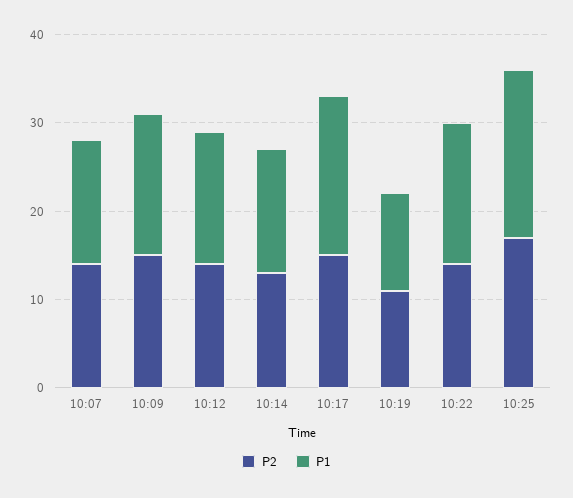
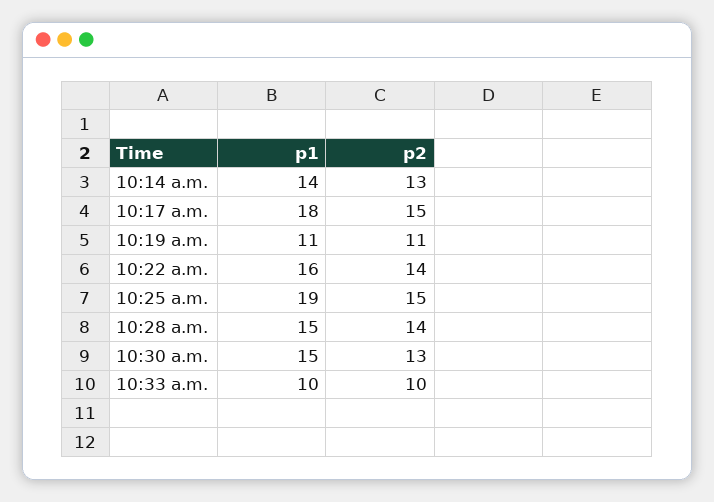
P2, 10:07: 14 -> none
P1, 10:07: 14 -> none
P2, 10:09: 15 -> none
P1, 10:09: 16 -> none
P2, 10:12: 14 -> none
P1, 10:12: 15 -> none
P2, 10:25: 17 -> 15
P1, 10:28 a.m.: none -> 15
P2, 10:28 a.m.: none -> 14
P1, 10:30 a.m.: none -> 15
P2, 10:30 a.m.: none -> 13
P1, 10:33 a.m.: none -> 10
P2, 10:33 a.m.: none -> 10

